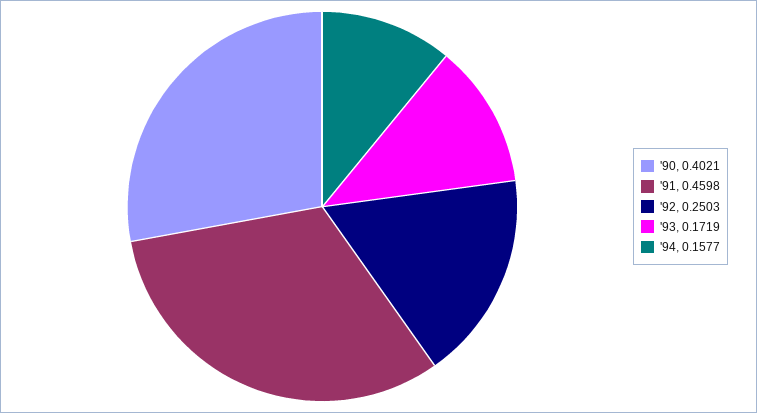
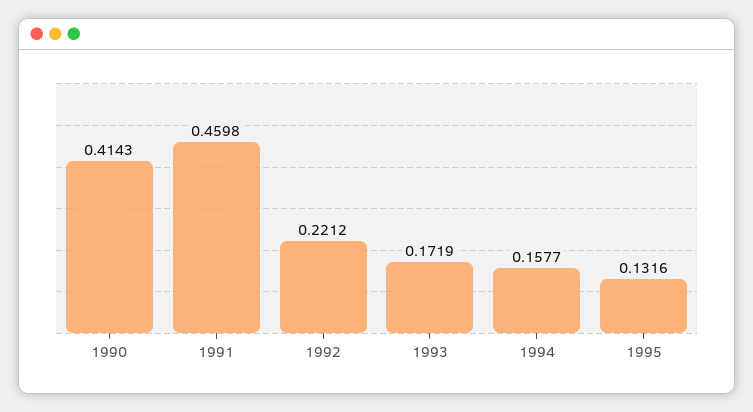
'90: 0.4021 -> 0.4143
'92: 0.2503 -> 0.2212
1995: none -> 0.1316

